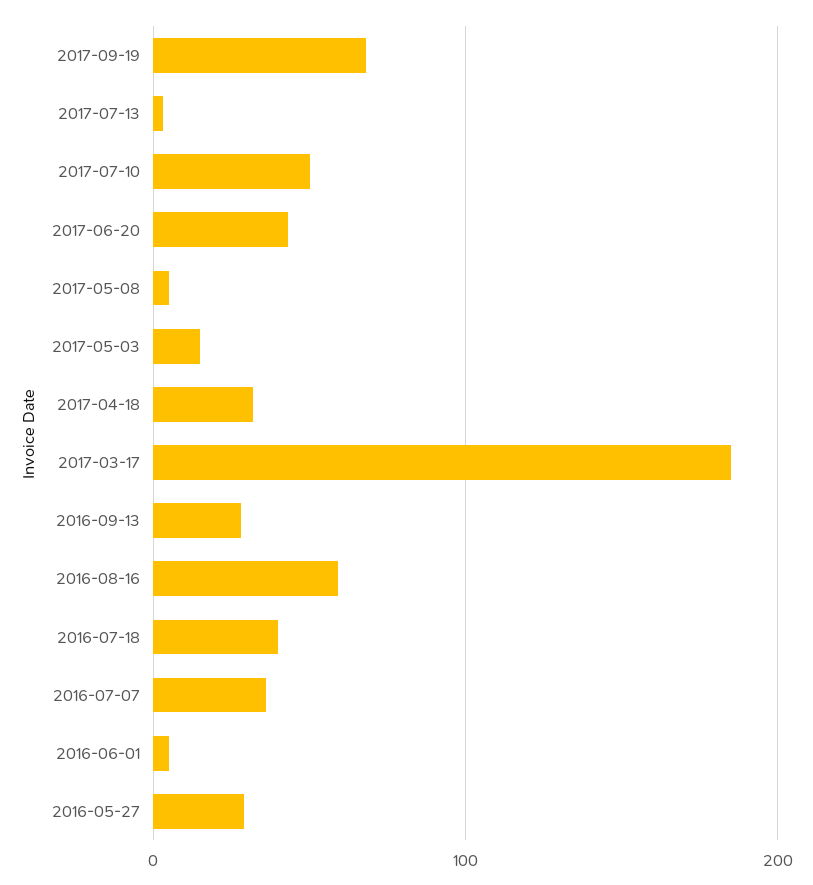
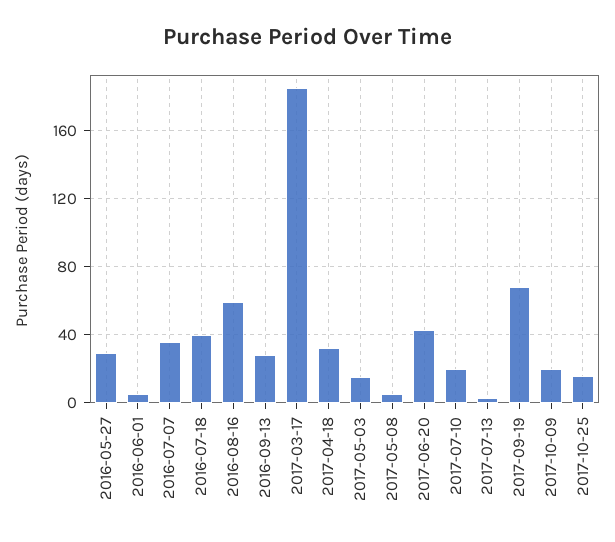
2017-07-10: 50 -> 20
2017-10-09: none -> 20
2017-10-25: none -> 15

